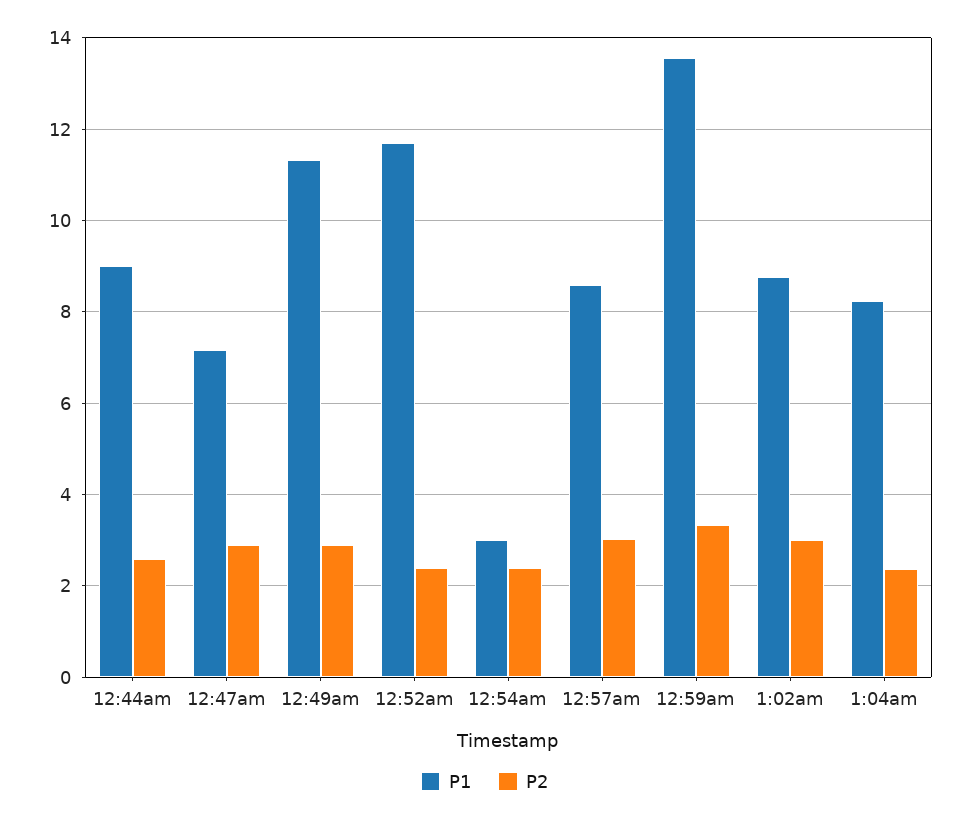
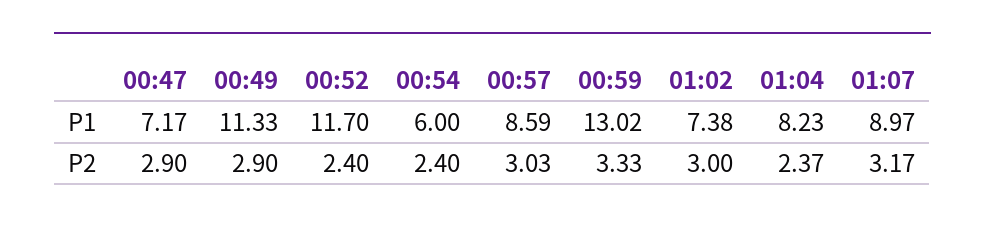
P1, 12:44am: 9 -> none
P2, 12:44am: 2.6 -> none
P1, 12:54am: 3 -> 6
P1, 12:59am: 13.6 -> 13.02
P1, 1:02am: 8.8 -> 7.38
P1, 01:07: none -> 8.97
P2, 01:07: none -> 3.17

